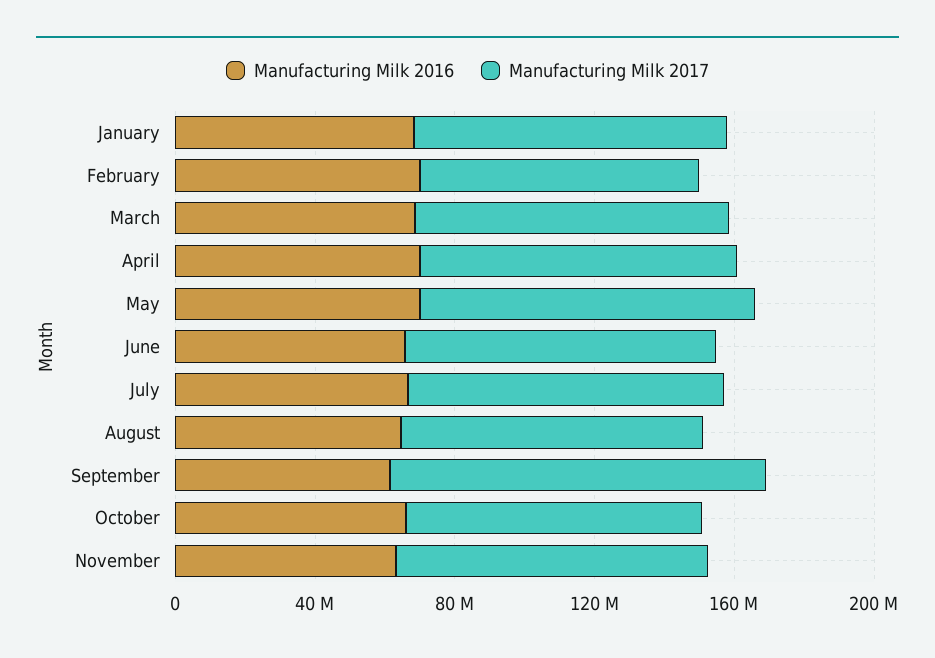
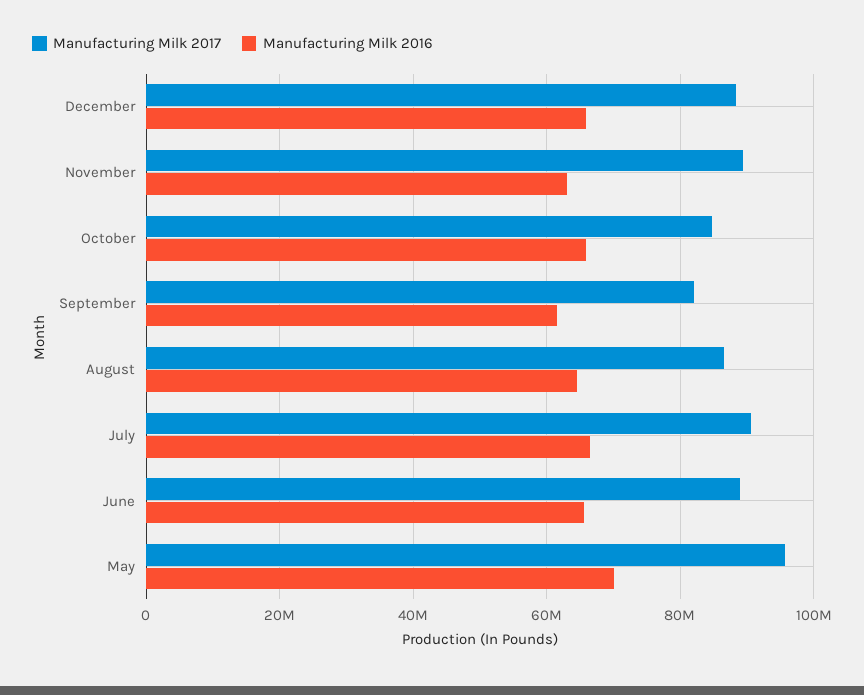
Manufacturing Milk 2016, January: 70000000 -> none
Manufacturing Milk 2017, January: 90000000 -> none
Manufacturing Milk 2016, February: 70000000 -> none
Manufacturing Milk 2017, February: 80000000 -> none
Manufacturing Milk 2016, March: 70000000 -> none
Manufacturing Milk 2017, March: 90000000 -> none
Manufacturing Milk 2016, April: 70000000 -> none
Manufacturing Milk 2017, April: 90000000 -> none
Manufacturing Milk 2017, September: 110000000 -> 82000000
Manufacturing Milk 2017, December: none -> 88000000
Manufacturing Milk 2016, December: none -> 66000000

